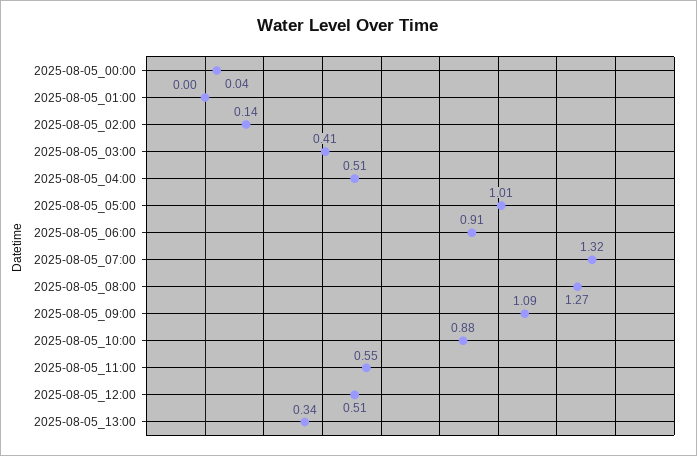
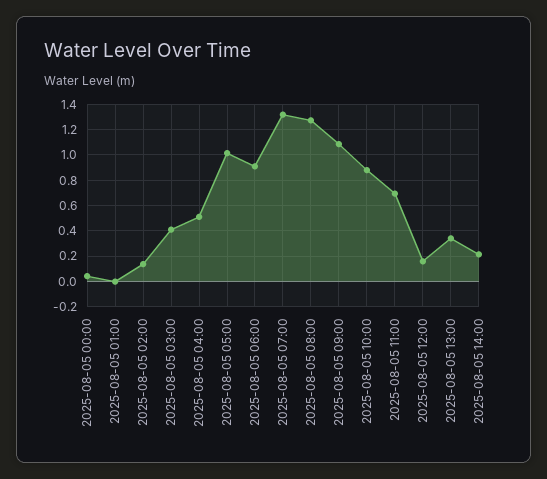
2025-08-05_11:00: 0.55 -> 0.7
2025-08-05_12:00: 0.51 -> 0.15
2025-08-05 14:00: none -> 0.2

